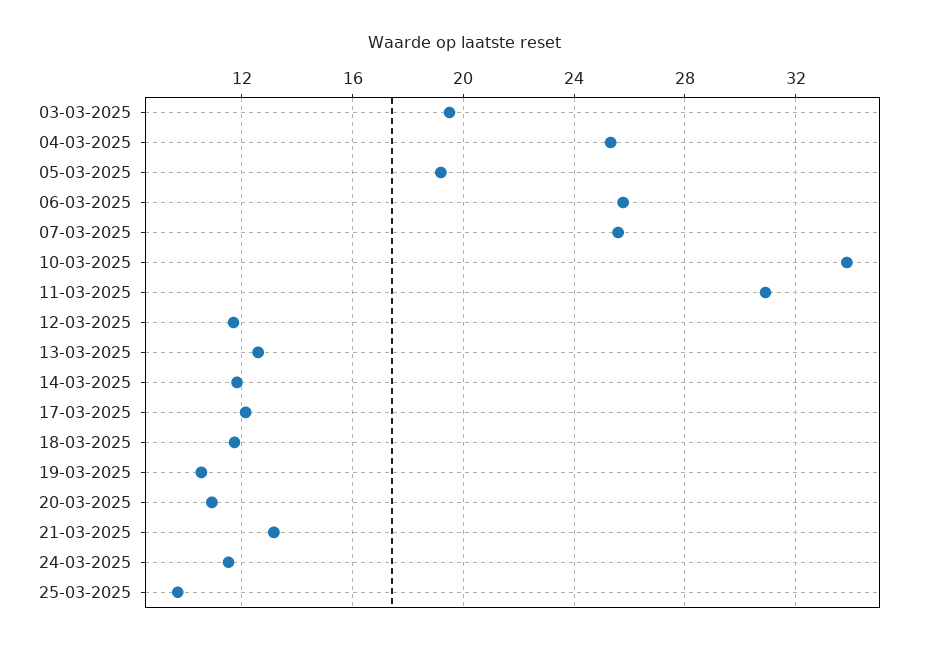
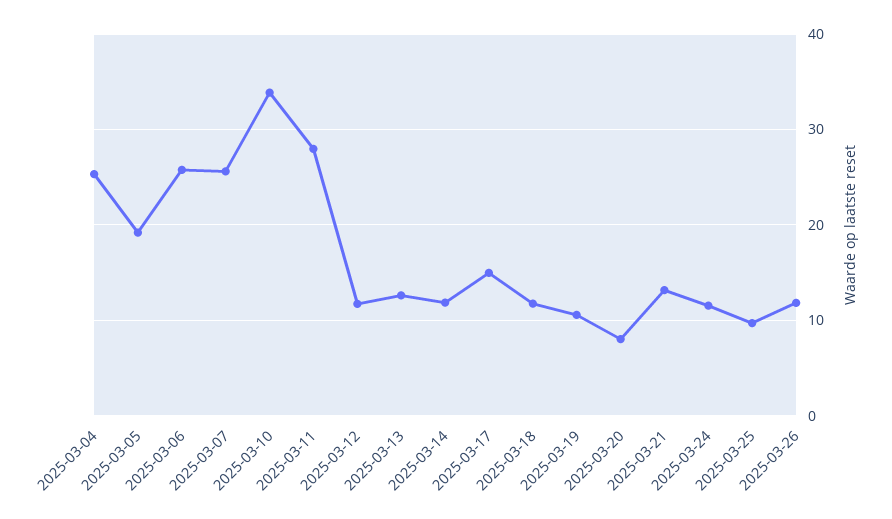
03-03-2025: 19.5 -> none
11-03-2025: 31 -> 28
17-03-2025: 12 -> 15
20-03-2025: 11 -> 8
2025-03-26: none -> 12

